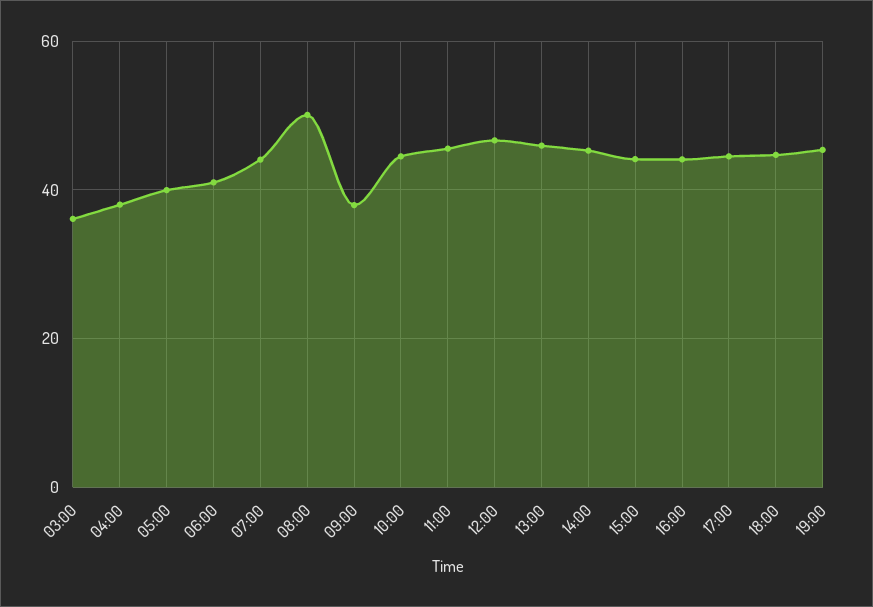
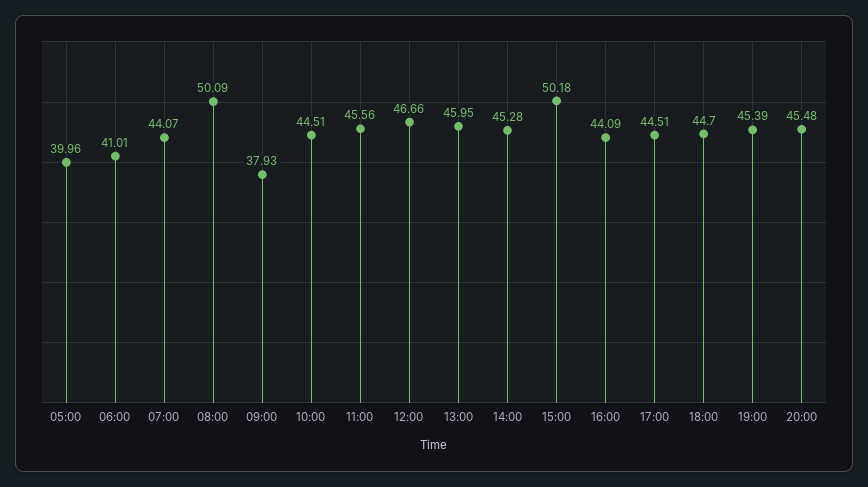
03:00: 36 -> none
04:00: 38 -> none
15:00: 44 -> 50.18
20:00: none -> 45.48

